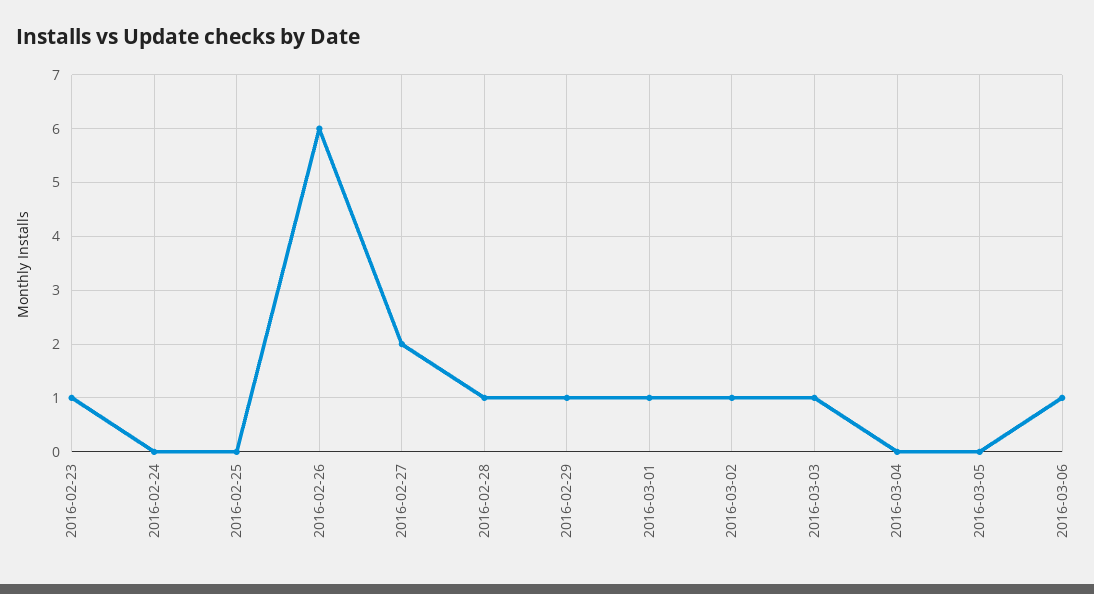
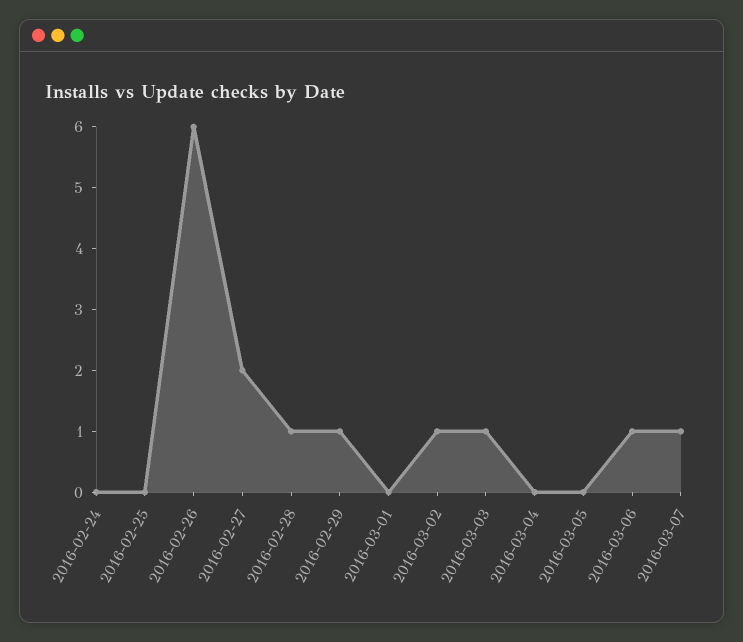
2016-02-23: 1 -> none
2016-03-01: 1 -> 0
2016-03-07: none -> 1

